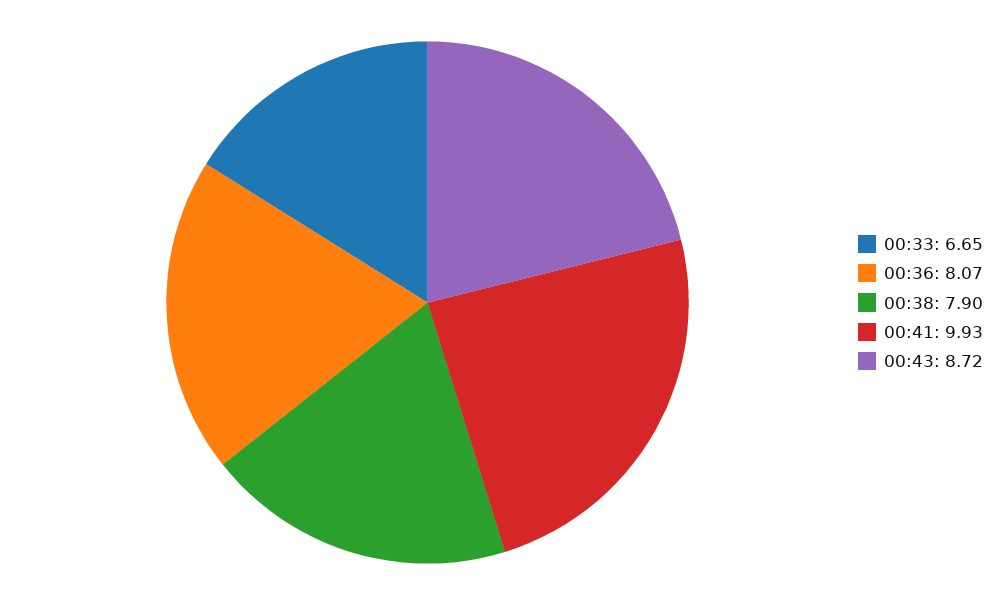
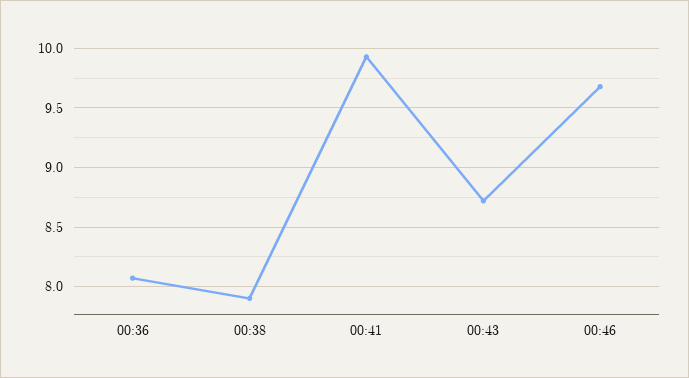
00:33: 6.65 -> none
00:46: none -> 9.7

